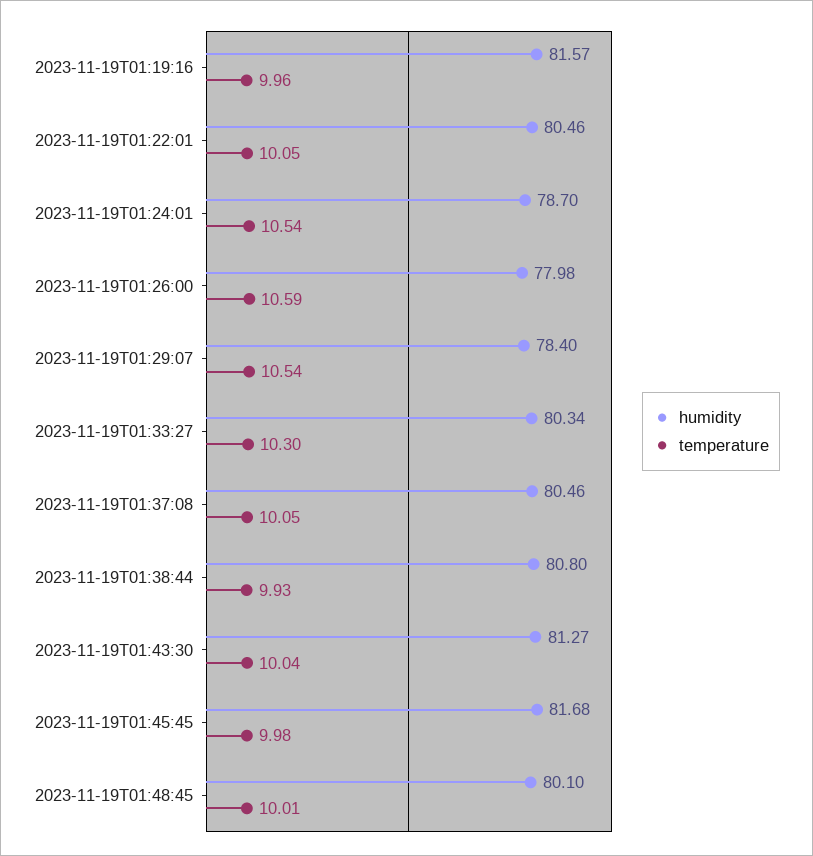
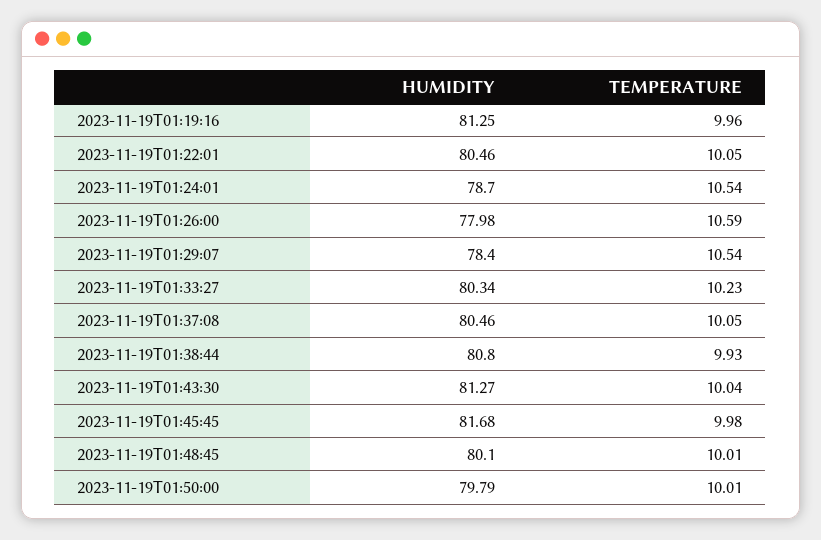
humidity, 2023-11-19T01:19:16: 81.57 -> 81.25
temperature, 2023-11-19T01:33:27: 10.3 -> 10.23
humidity, 2023-11-19T01:50:00: none -> 79.79
temperature, 2023-11-19T01:50:00: none -> 10.01

